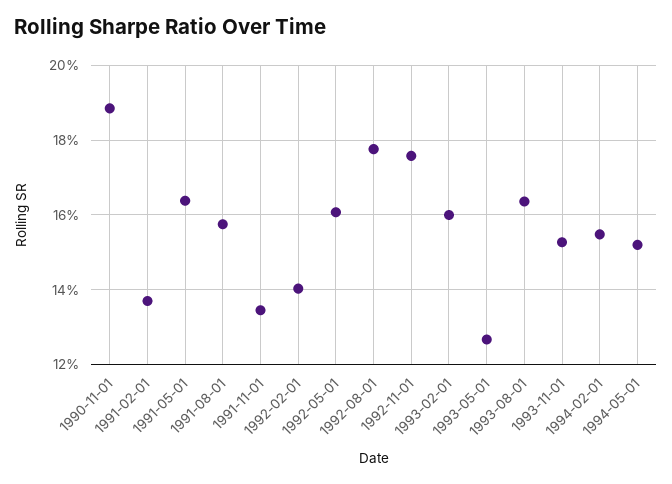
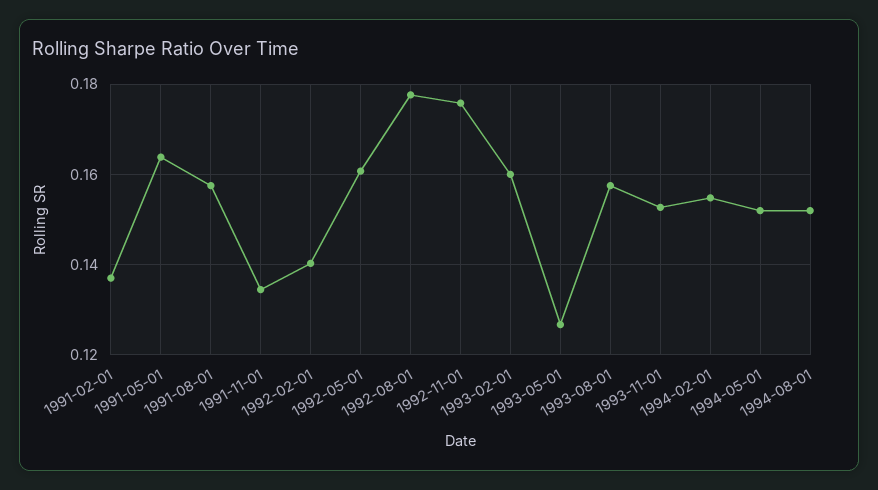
1990-11-01: 0.188 -> none
1993-08-01: 0.164 -> 0.158
1994-08-01: none -> 0.152

